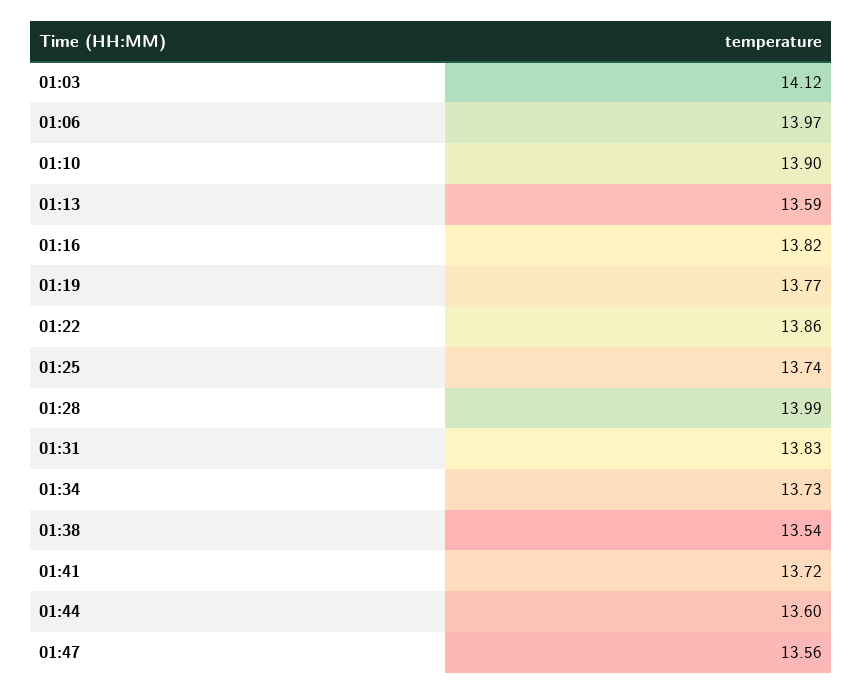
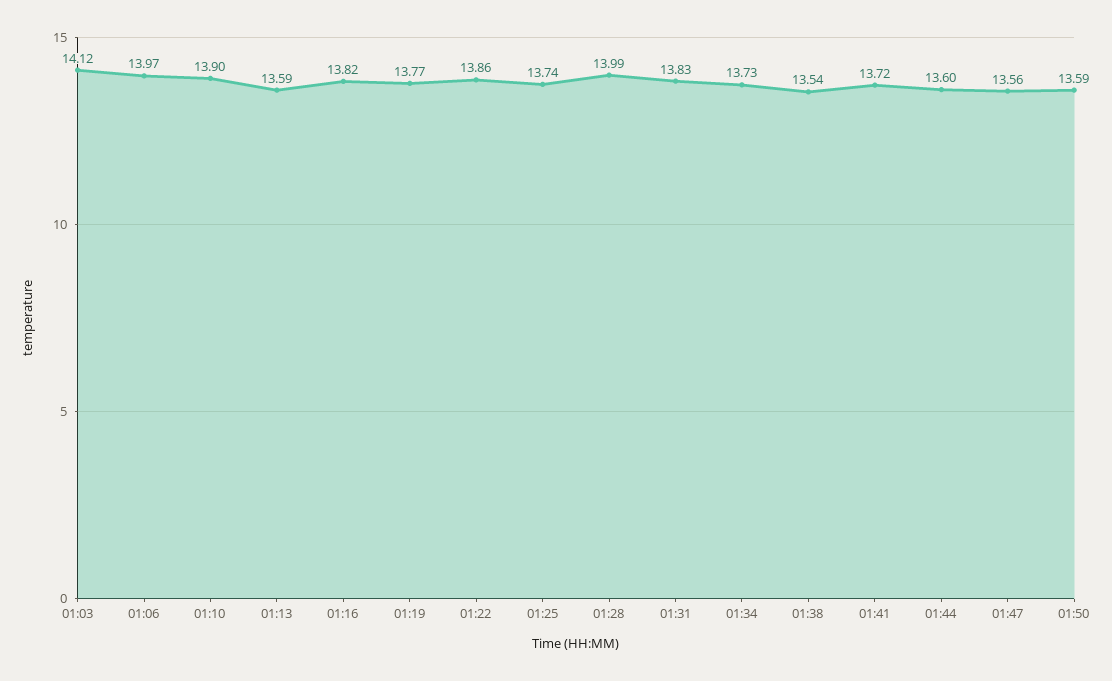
01:50: none -> 13.59

